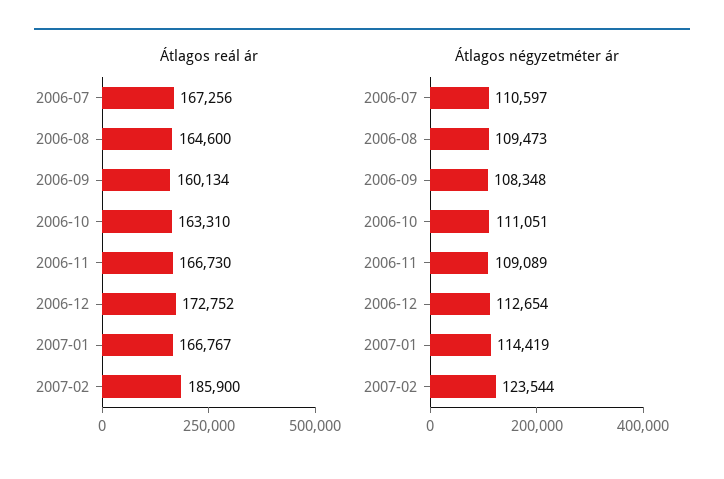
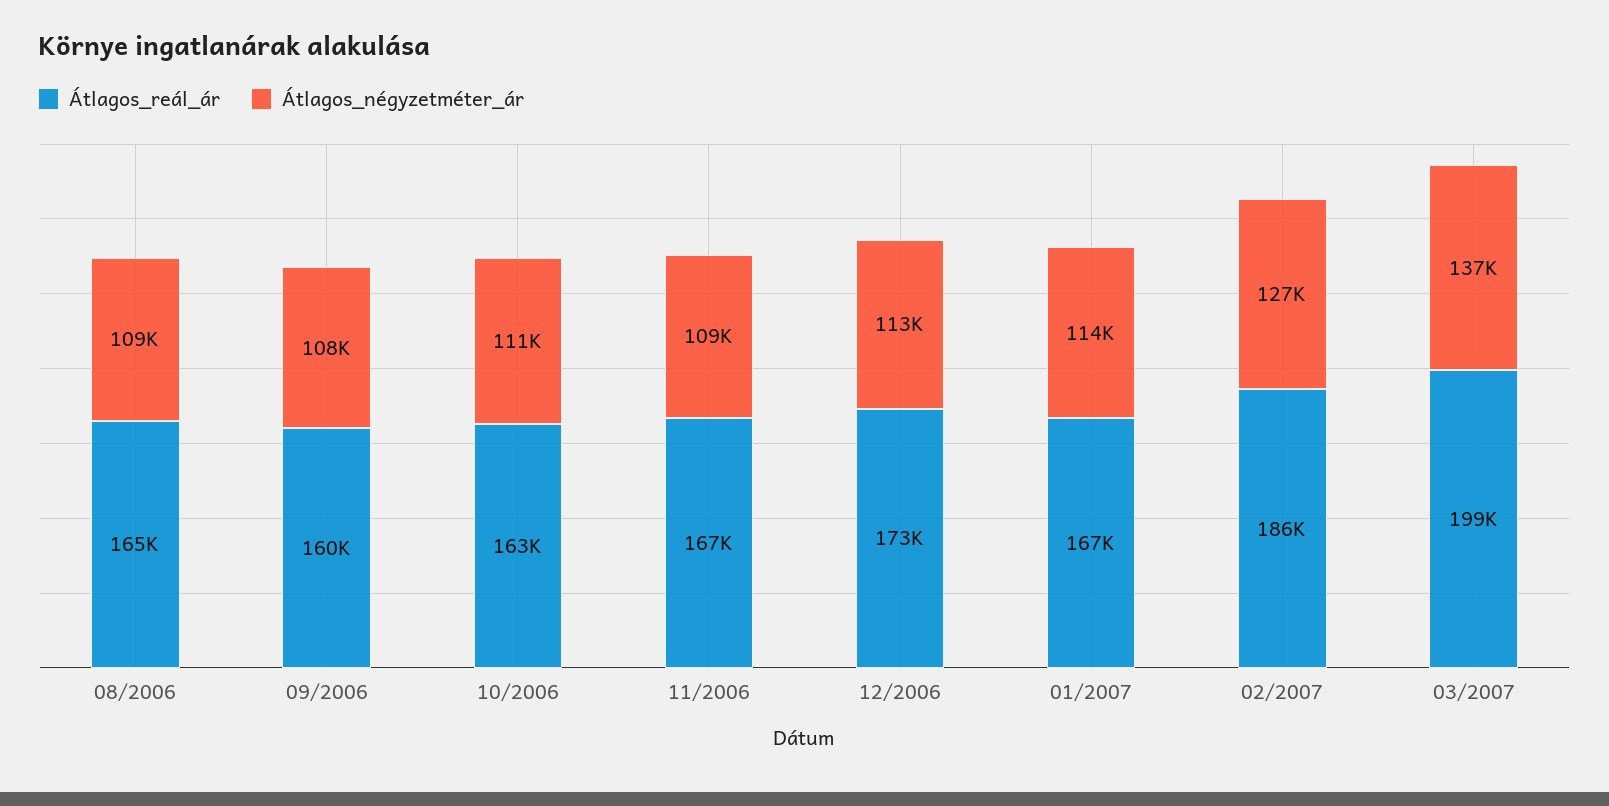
Átlagos reál ár, 2006-07: 167256 -> none
Átlagos négyzetméter ár, 2006-07: 110597 -> none
Átlagos négyzetméter ár, 2007-02: 123544 -> 127000
Átlagos reál ár, 03/2007: none -> 199000
Átlagos négyzetméter ár, 03/2007: none -> 137000

